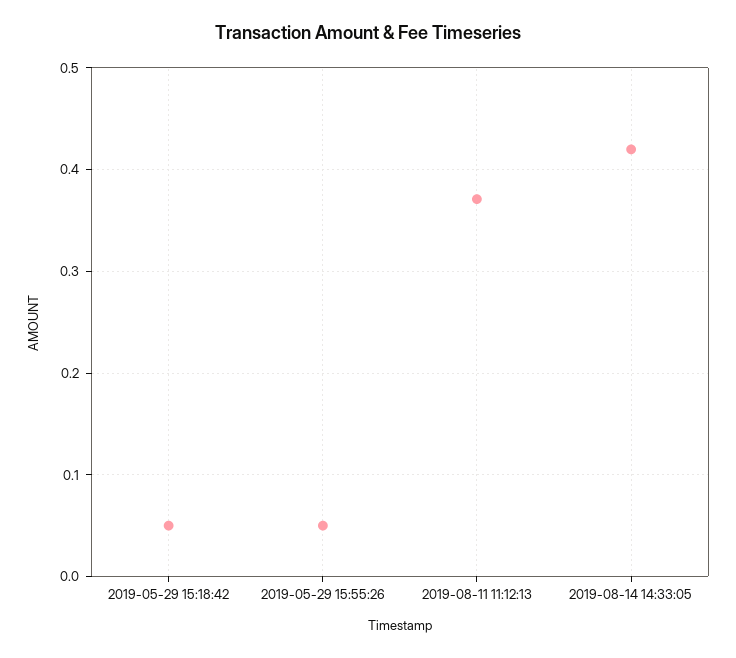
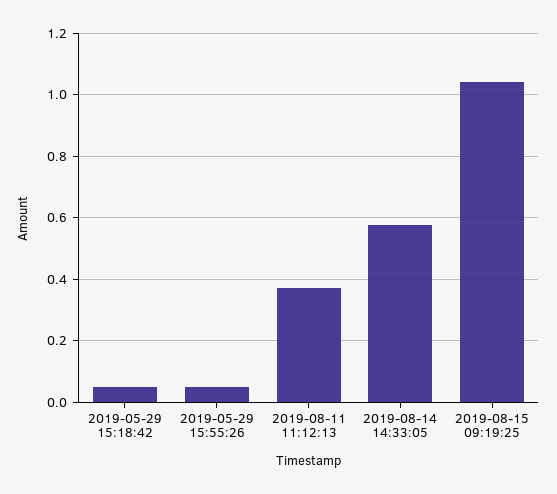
2019-08-14 14:33:05: 0.42 -> 0.58
2019-08-15 09:19:25: none -> 1.04

